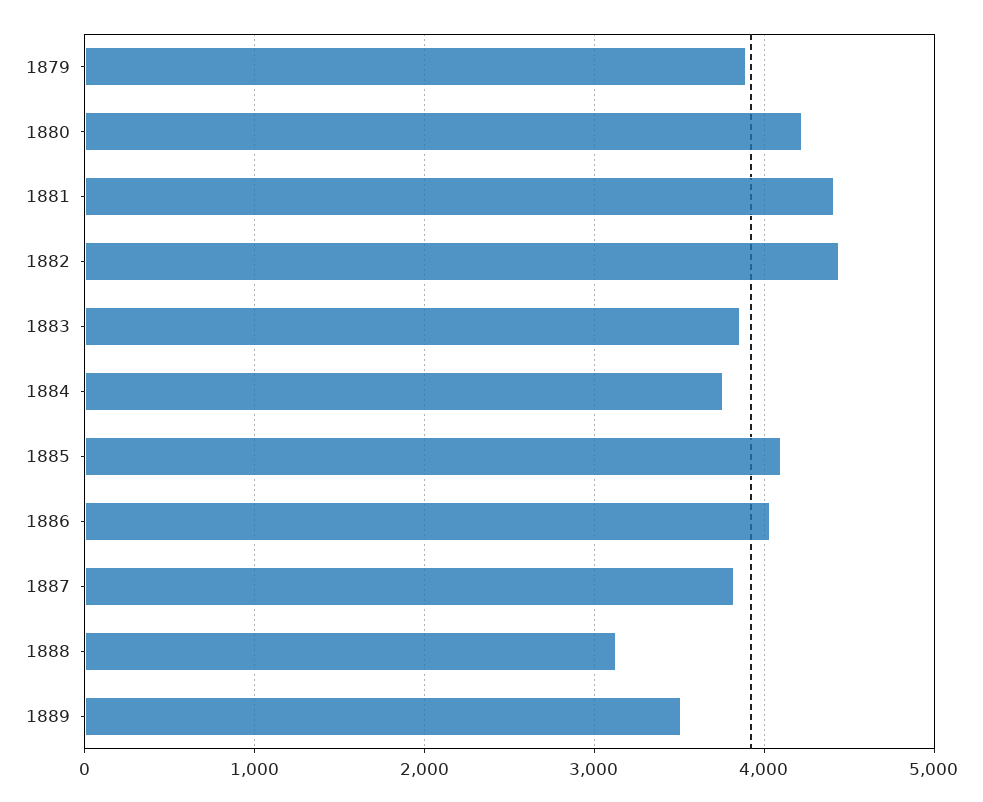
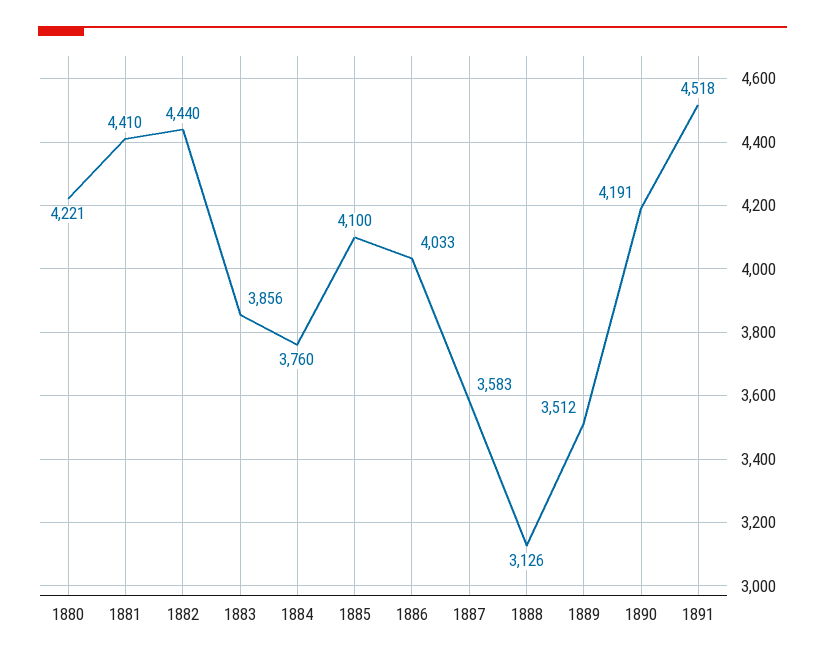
1879: 3900 -> none
1887: 3800 -> 3583
1890: none -> 4191
1891: none -> 4518

